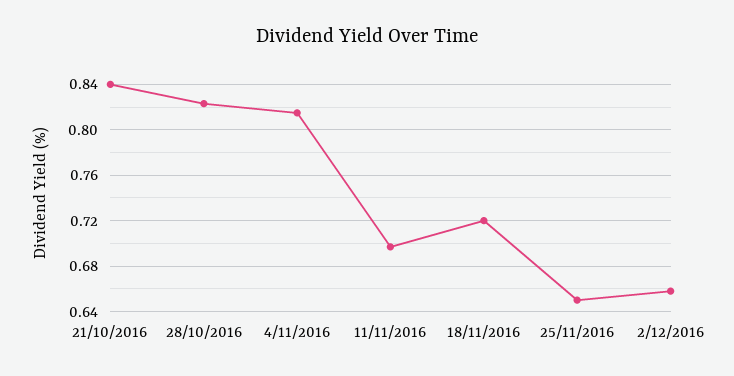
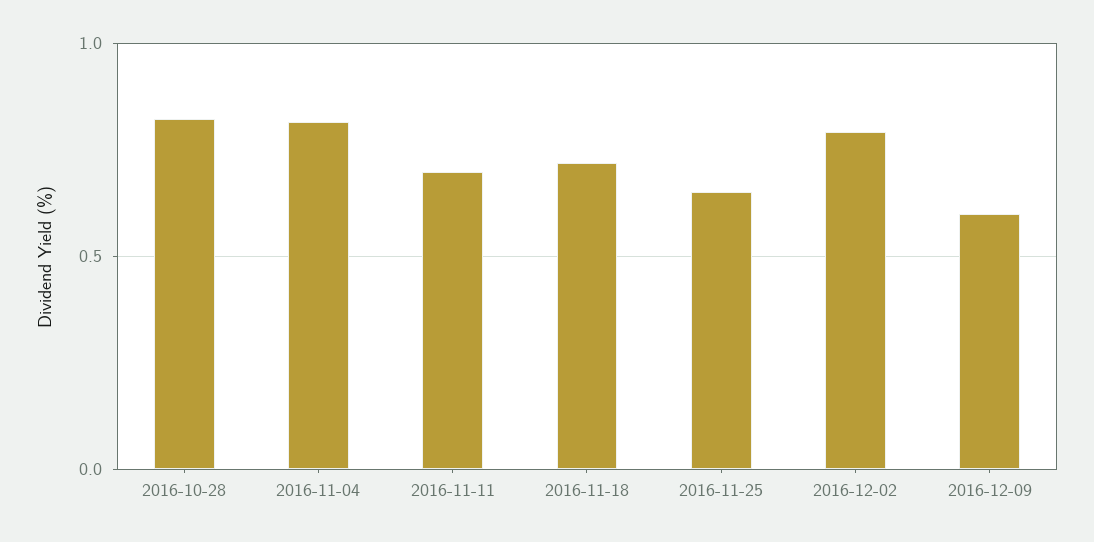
21/10/2016: 0.84 -> none
2/12/2016: 0.66 -> 0.8
2016-12-09: none -> 0.6

